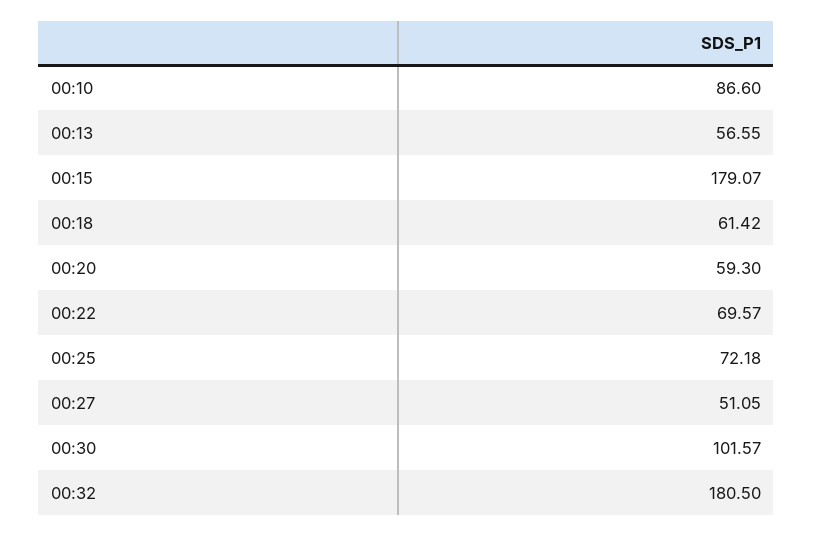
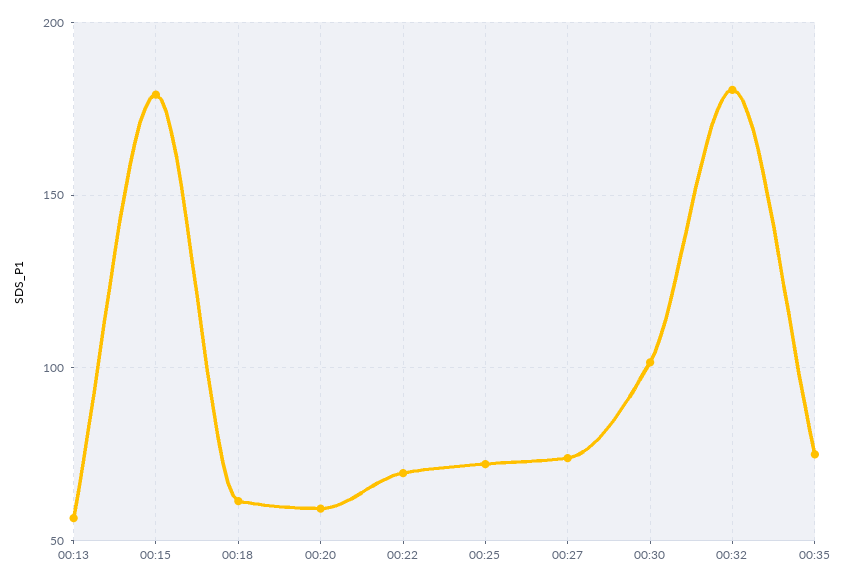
00:10: 86.6 -> none
00:27: 51.05 -> 75
00:35: none -> 75

